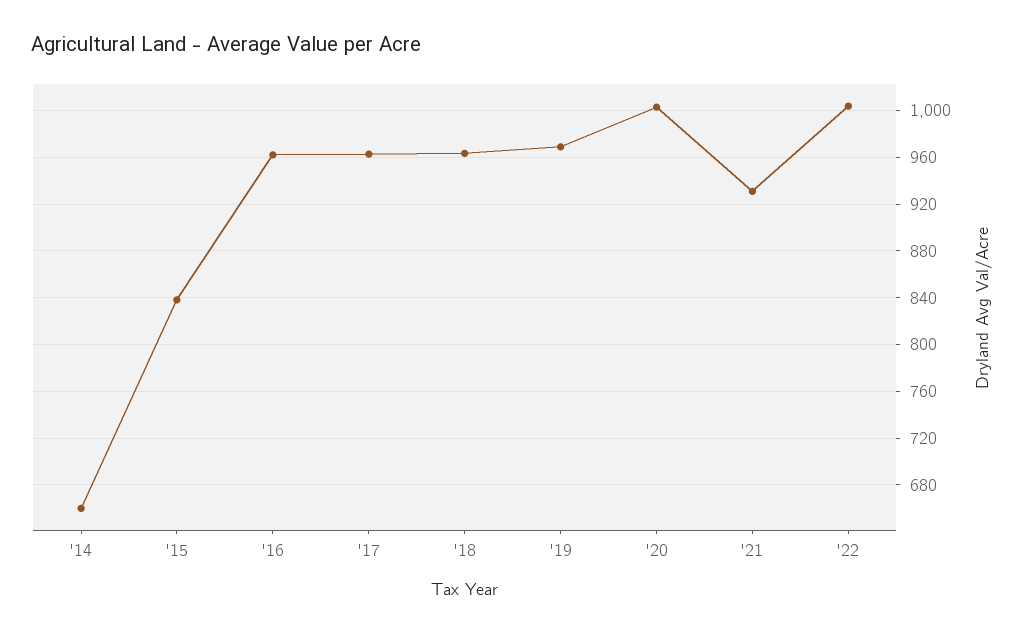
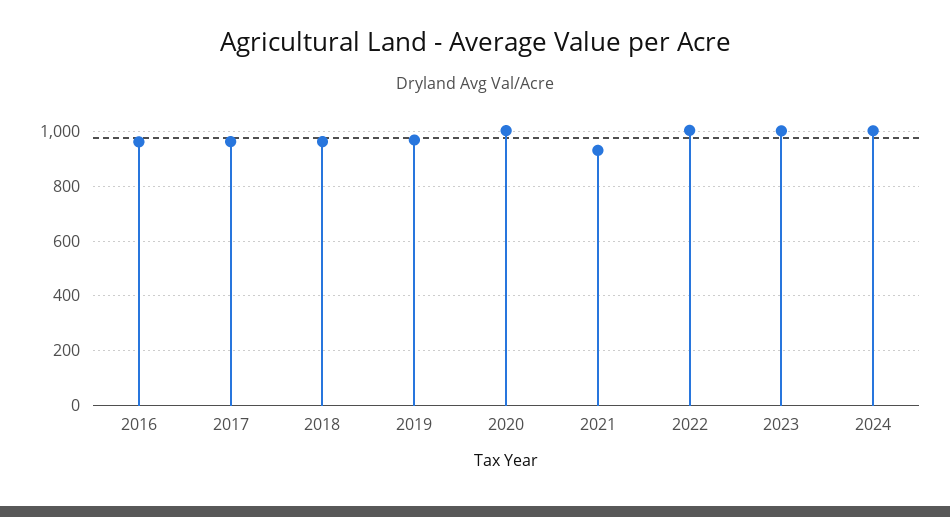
'14: 660 -> none
'15: 840 -> none
2023: none -> 1000
2024: none -> 1000

